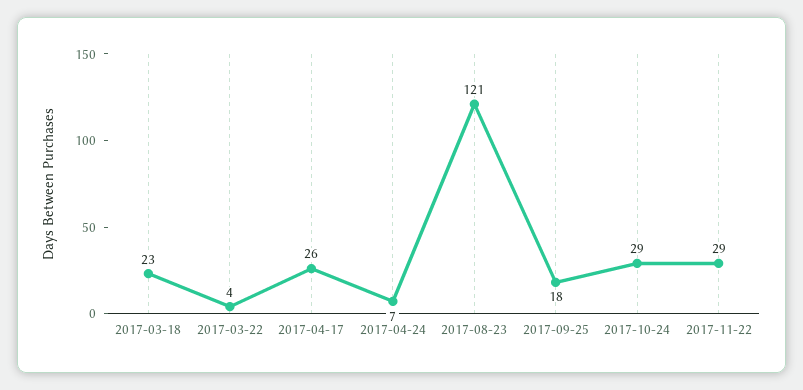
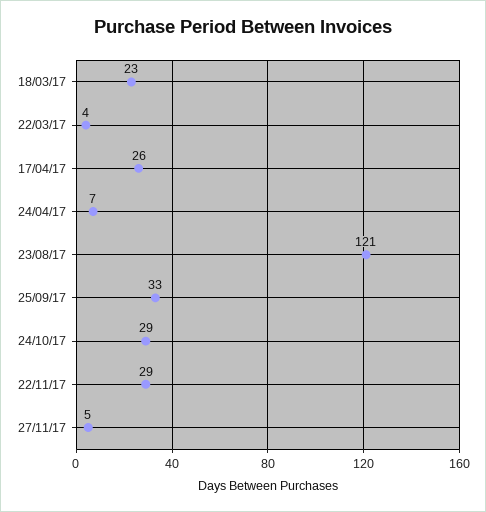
2017-09-25: 18 -> 33
27/11/17: none -> 5

